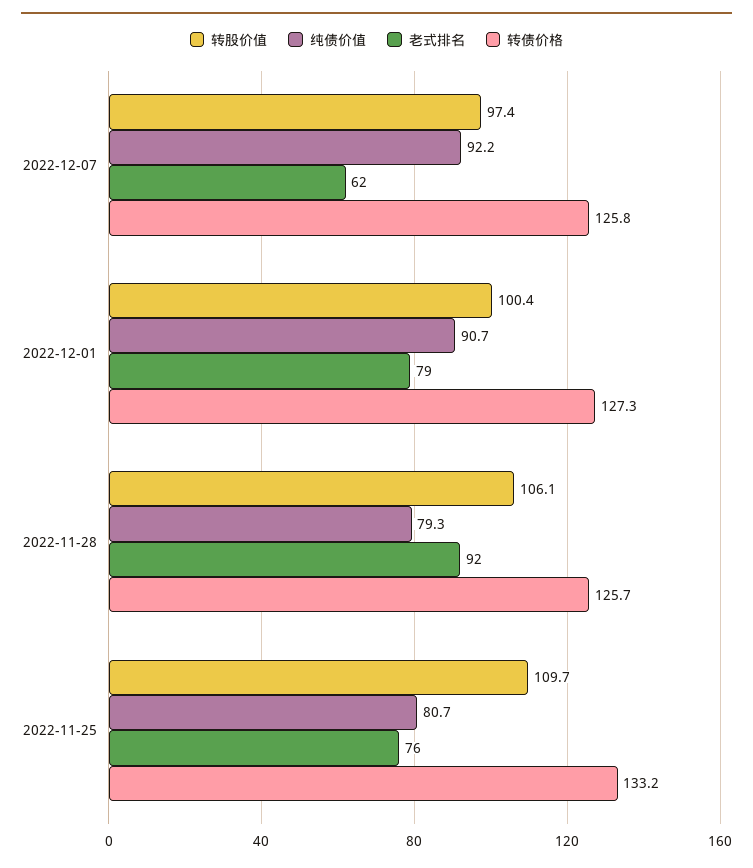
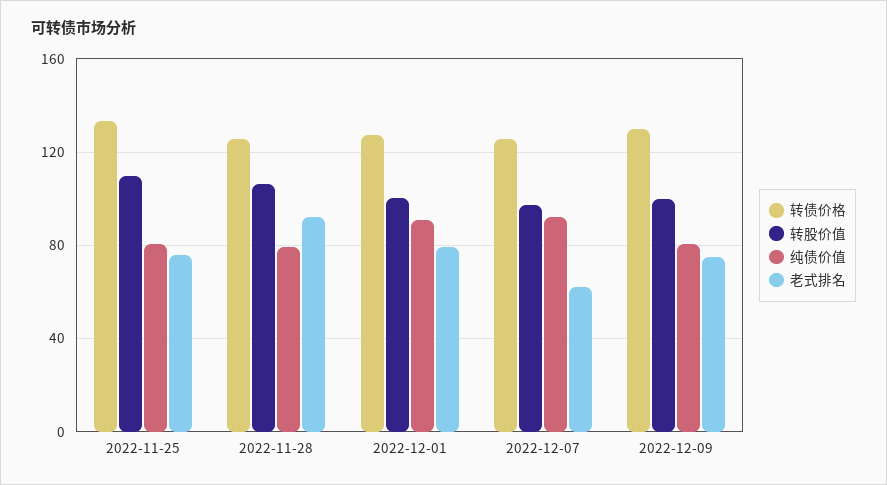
转债价格, 2022-12-09: none -> 130
转股价值, 2022-12-09: none -> 100
纯债价值, 2022-12-09: none -> 80
老式排名, 2022-12-09: none -> 75

